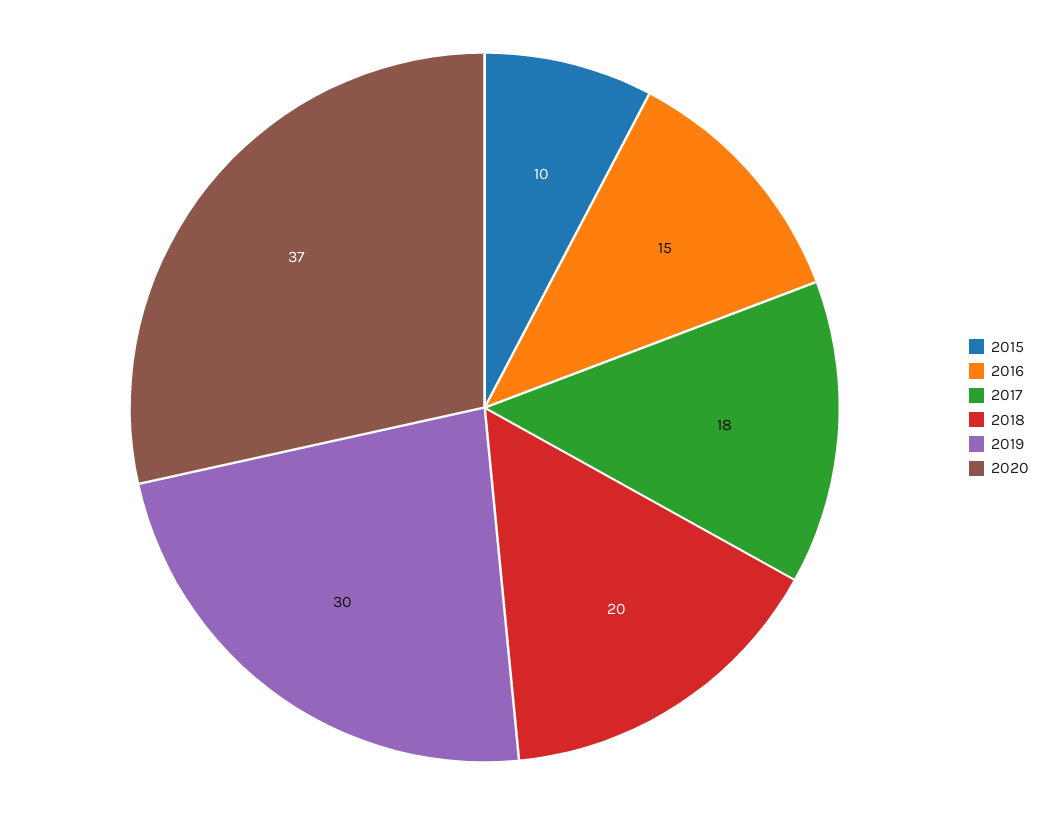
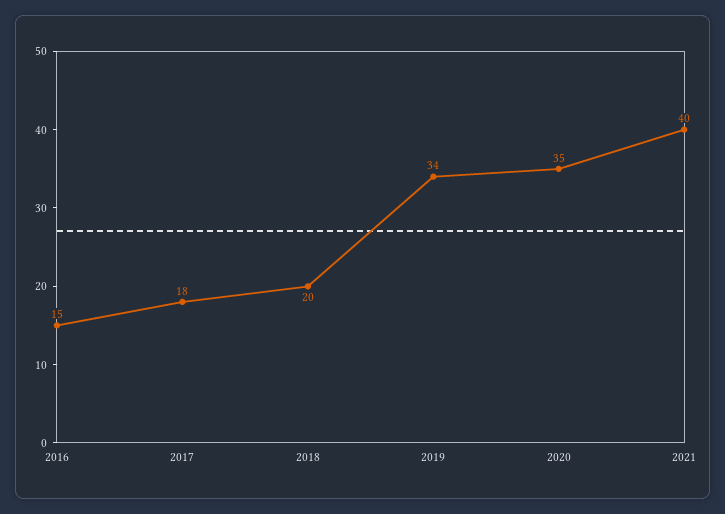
2015: 10 -> none
2019: 30 -> 34
2020: 37 -> 35
2021: none -> 40

